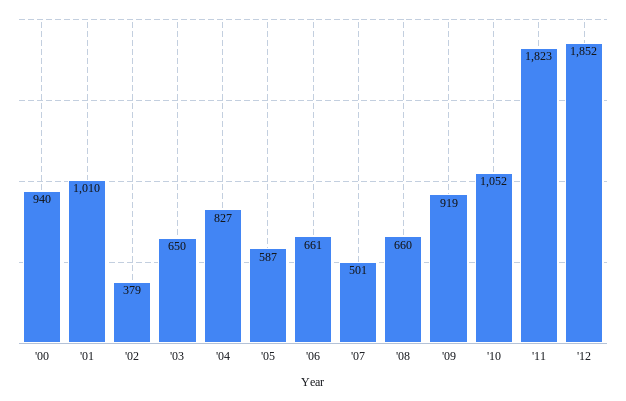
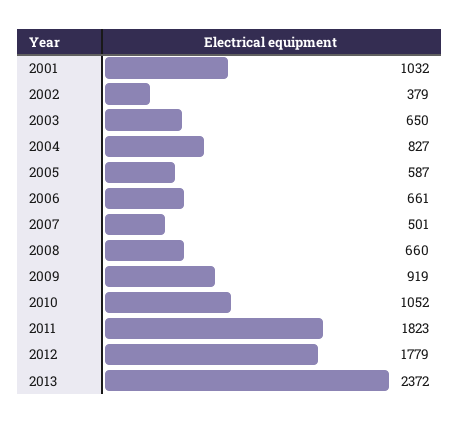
'00: 940 -> none
'01: 1010 -> 1032
'12: 1852 -> 1779
2013: none -> 2372

